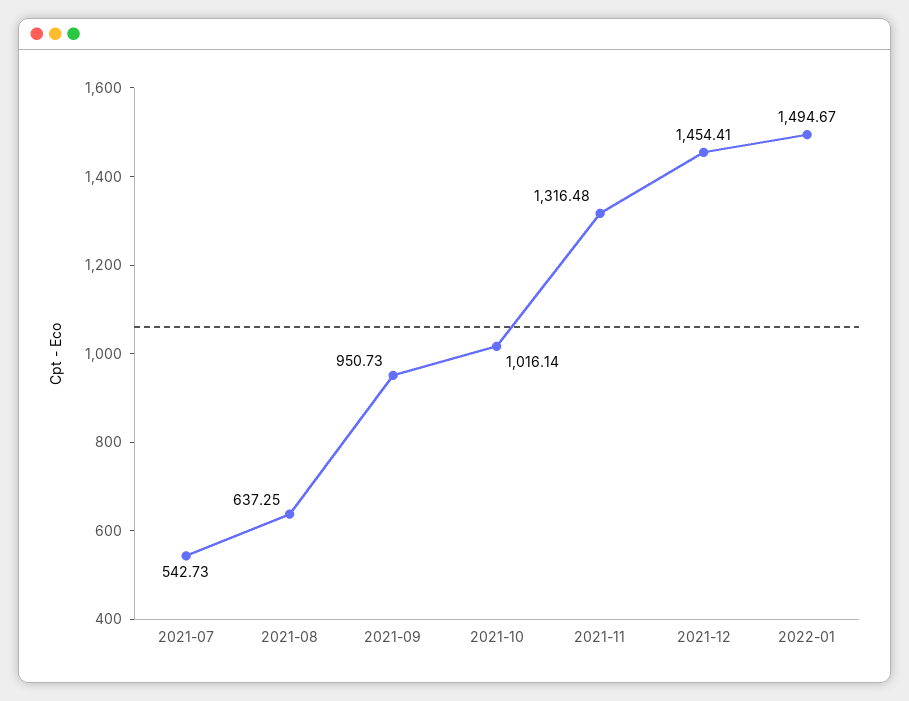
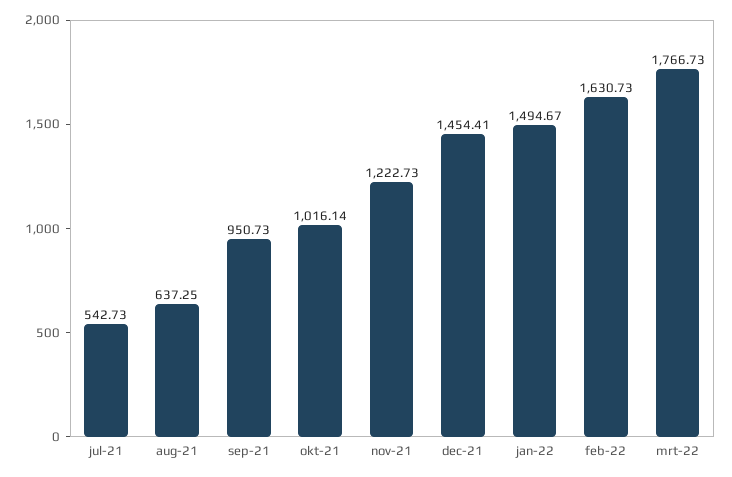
2021-11: 1316.48 -> 1222.73
feb-22: none -> 1630.73
mrt-22: none -> 1766.73

